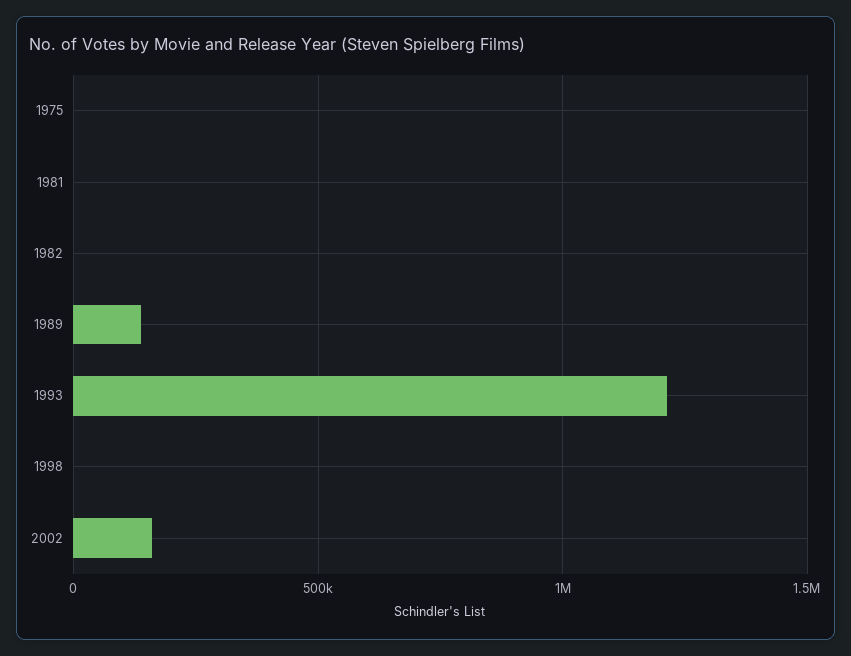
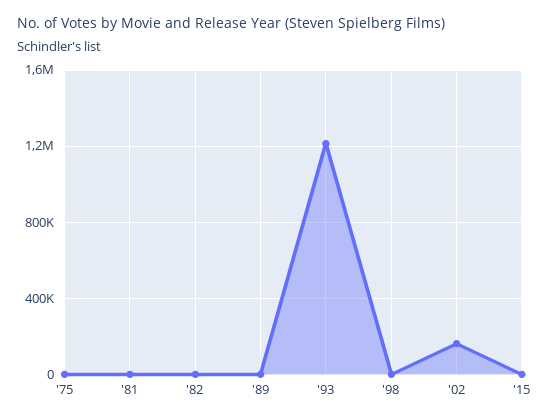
1989: 150000 -> 0
'15: none -> 0

